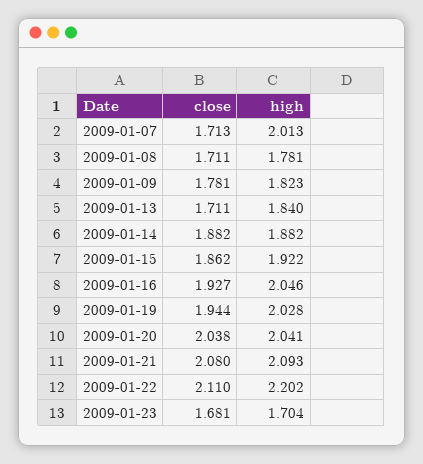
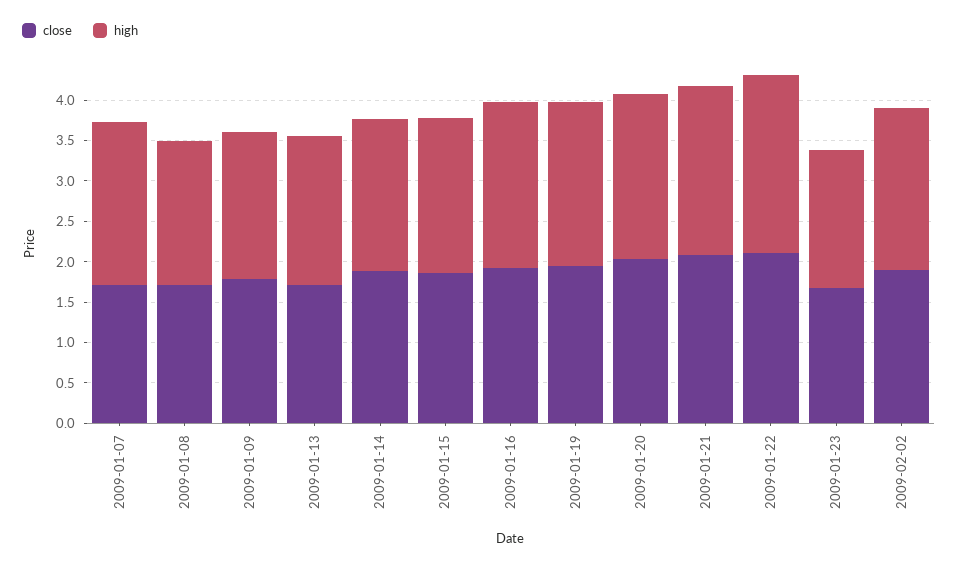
close, 2009-02-02: none -> 1.9
high, 2009-02-02: none -> 2

